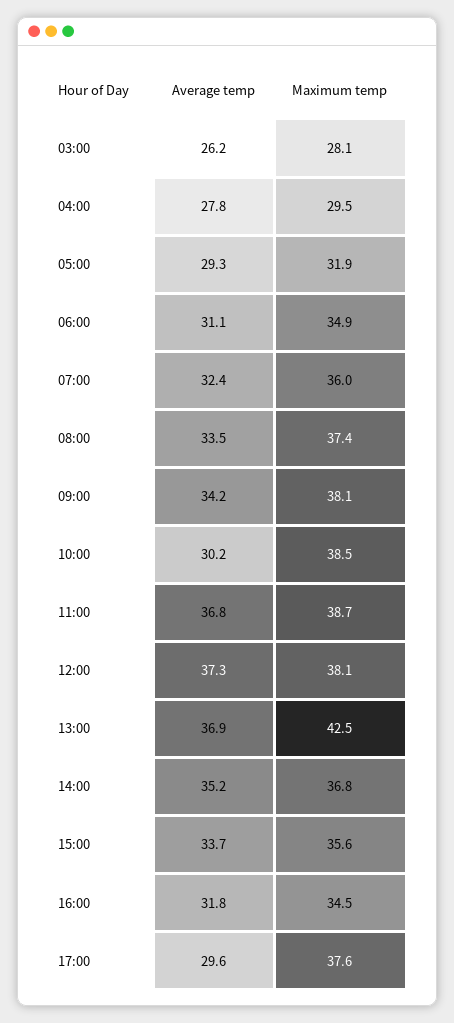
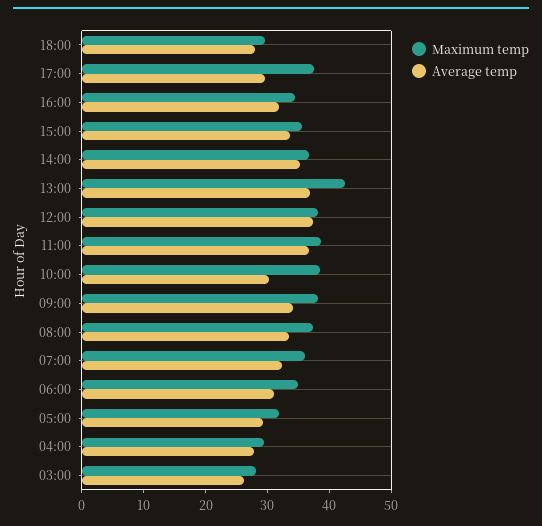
Maximum temp, 18:00: none -> 30
Average temp, 18:00: none -> 28

